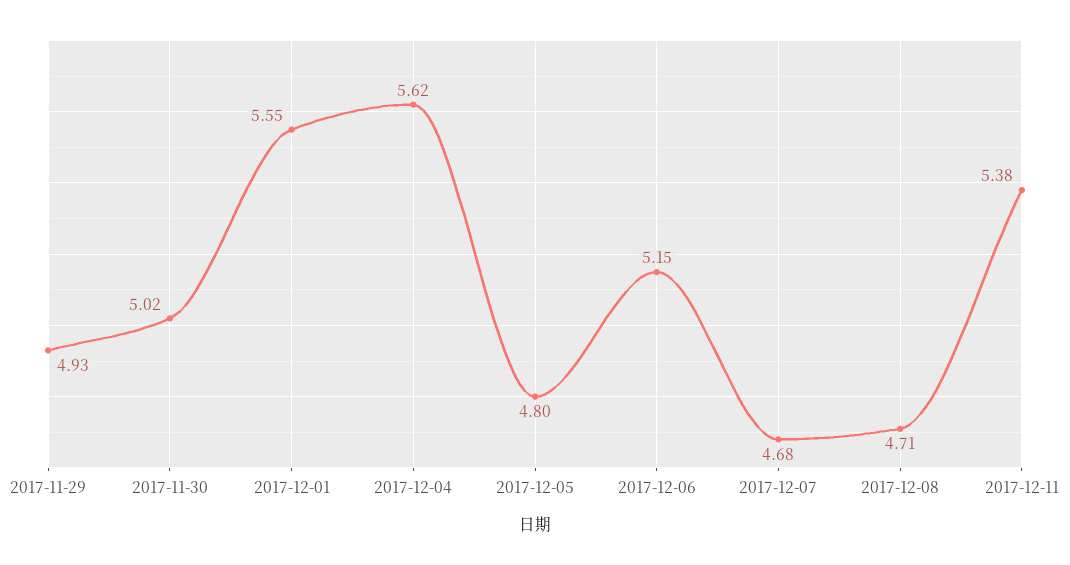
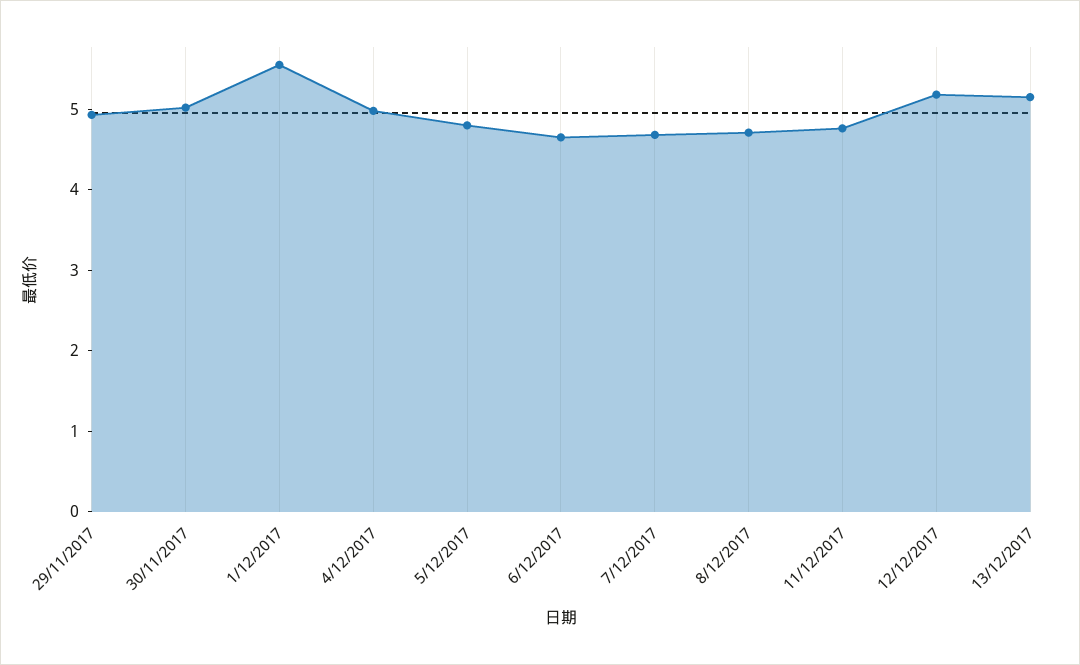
2017-12-04: 5.62 -> 5
2017-12-06: 5.15 -> 4.6
2017-12-11: 5.38 -> 4.8
12/12/2017: none -> 5.2
13/12/2017: none -> 5.2

